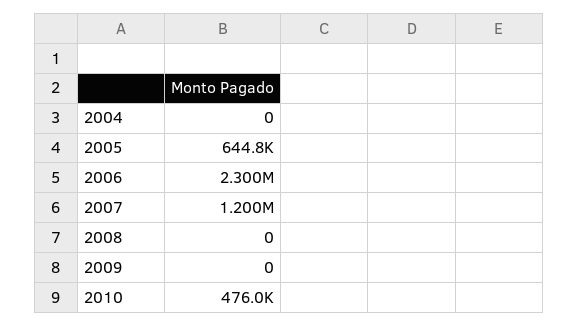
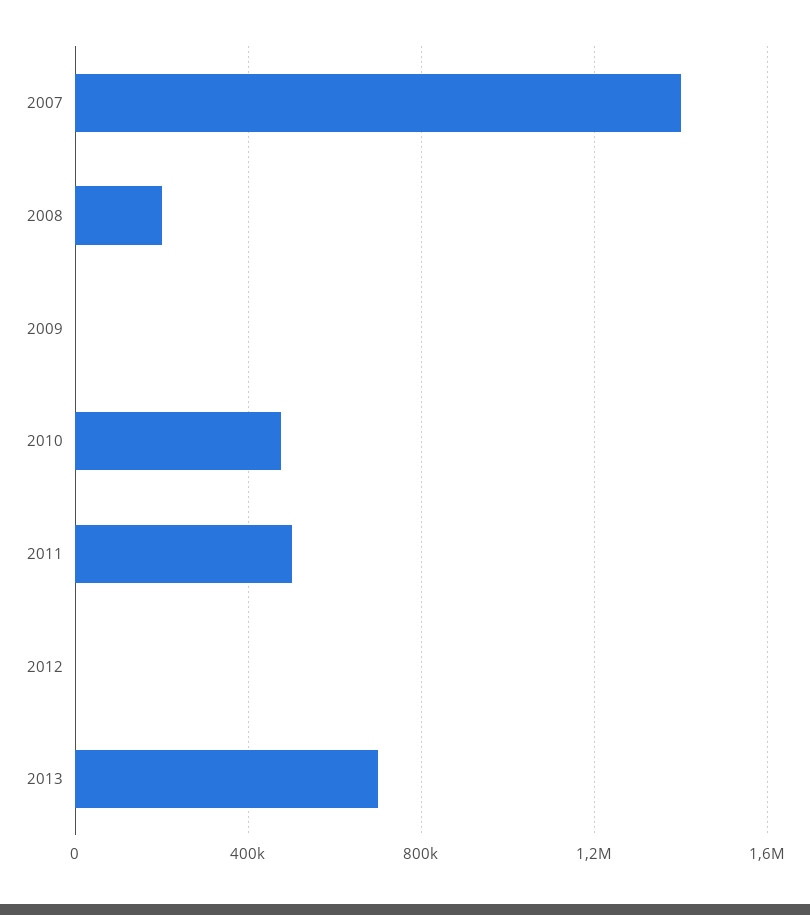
2004: 0 -> none
2005: 644800 -> none
2006: 2300000 -> none
2007: 1200000 -> 1400000
2008: 0 -> 200000
2011: none -> 500000
2012: none -> 0
2013: none -> 700000

